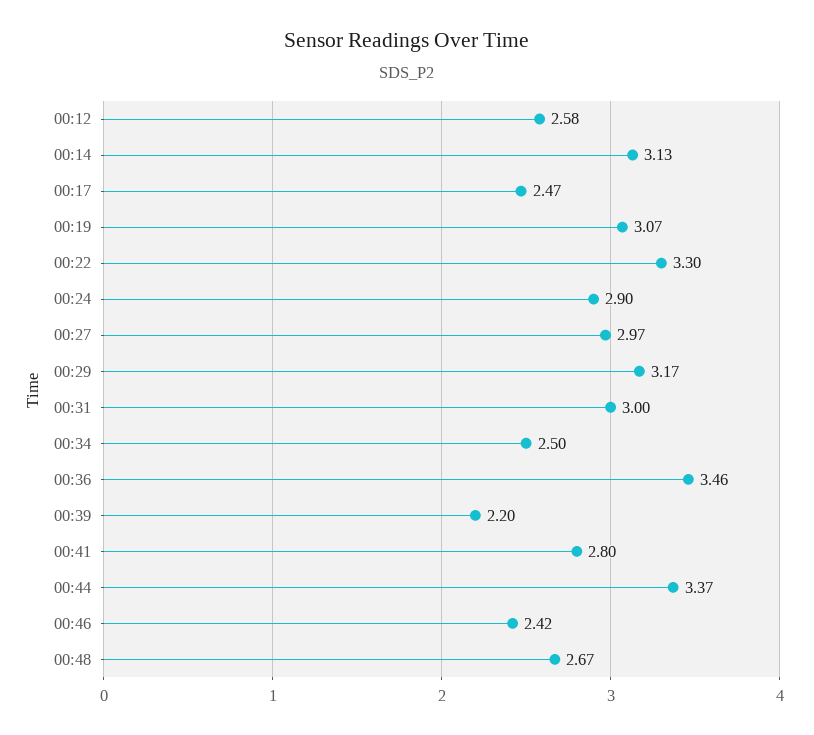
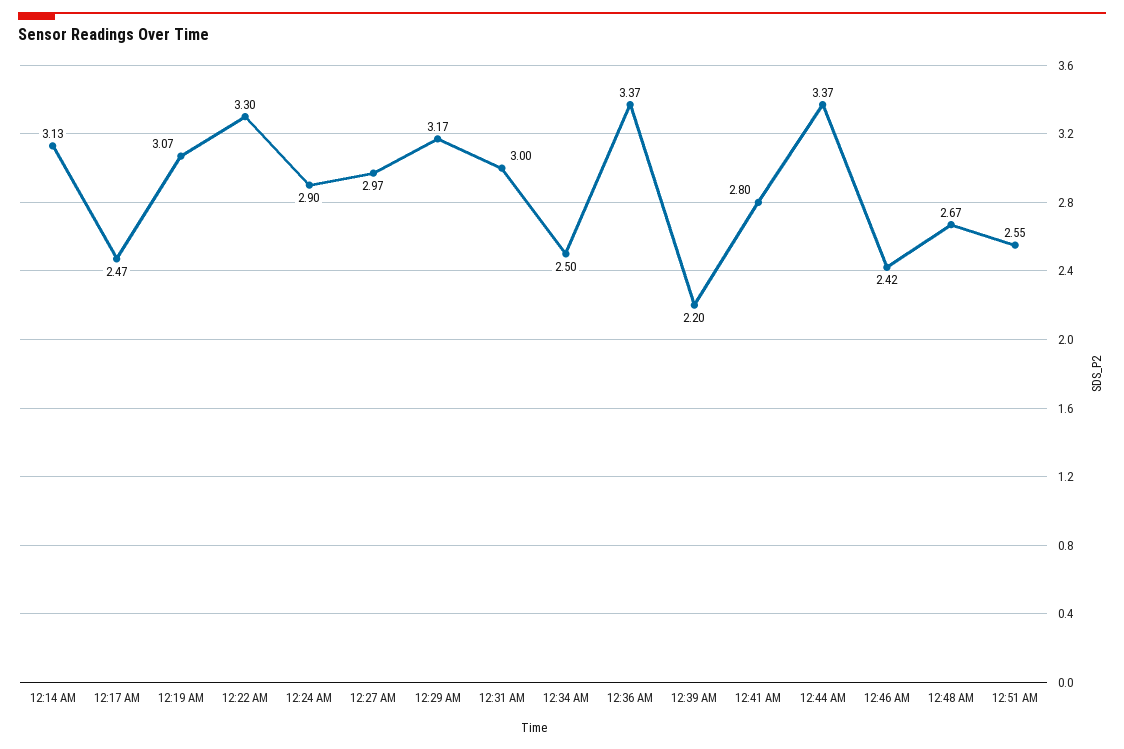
00:12: 2.58 -> none
00:36: 3.46 -> 3.37
12:51 AM: none -> 2.55

